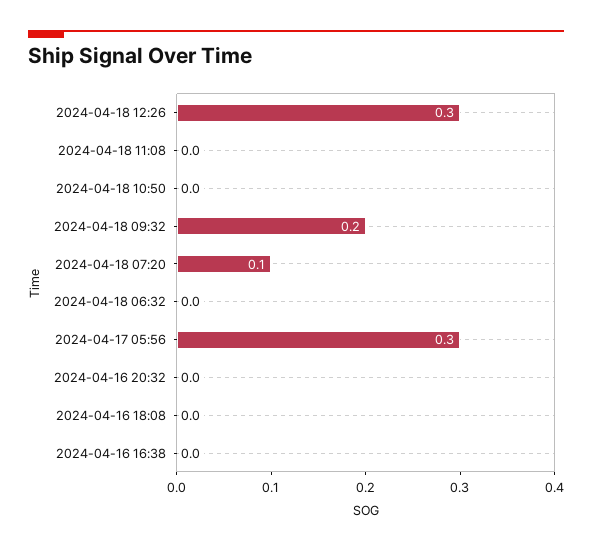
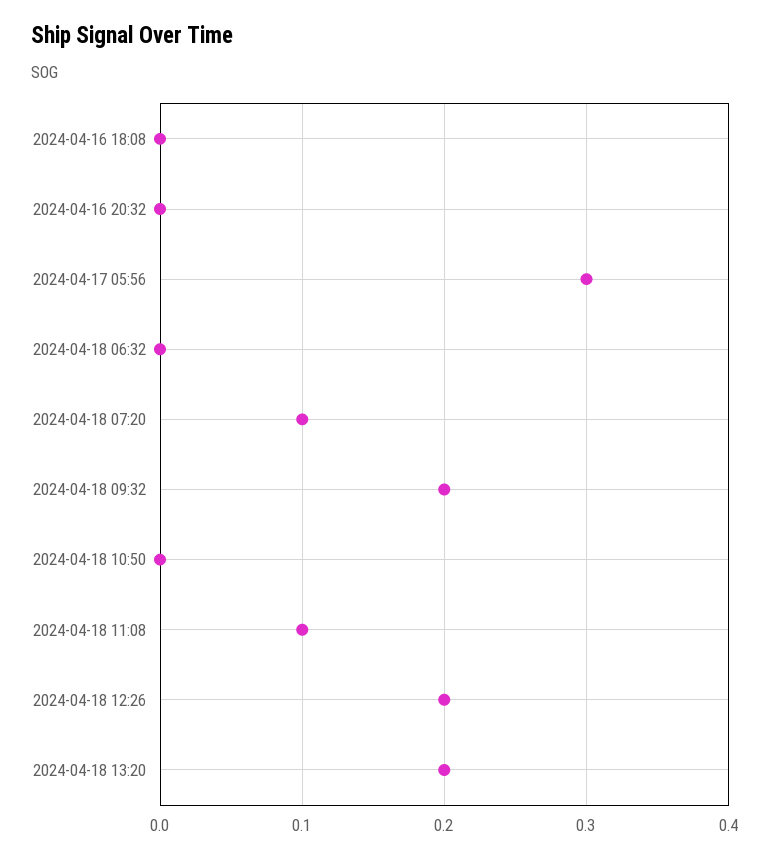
2024-04-18 12:26: 0.3 -> 0.2
2024-04-18 11:08: 0 -> 0.1
2024-04-16 16:38: 0 -> none
2024-04-18 13:20: none -> 0.2

